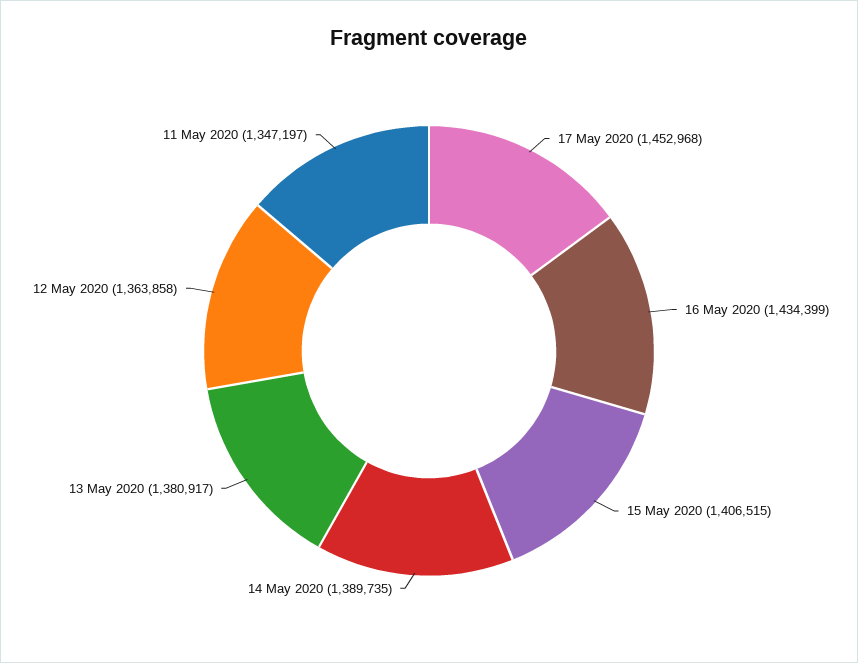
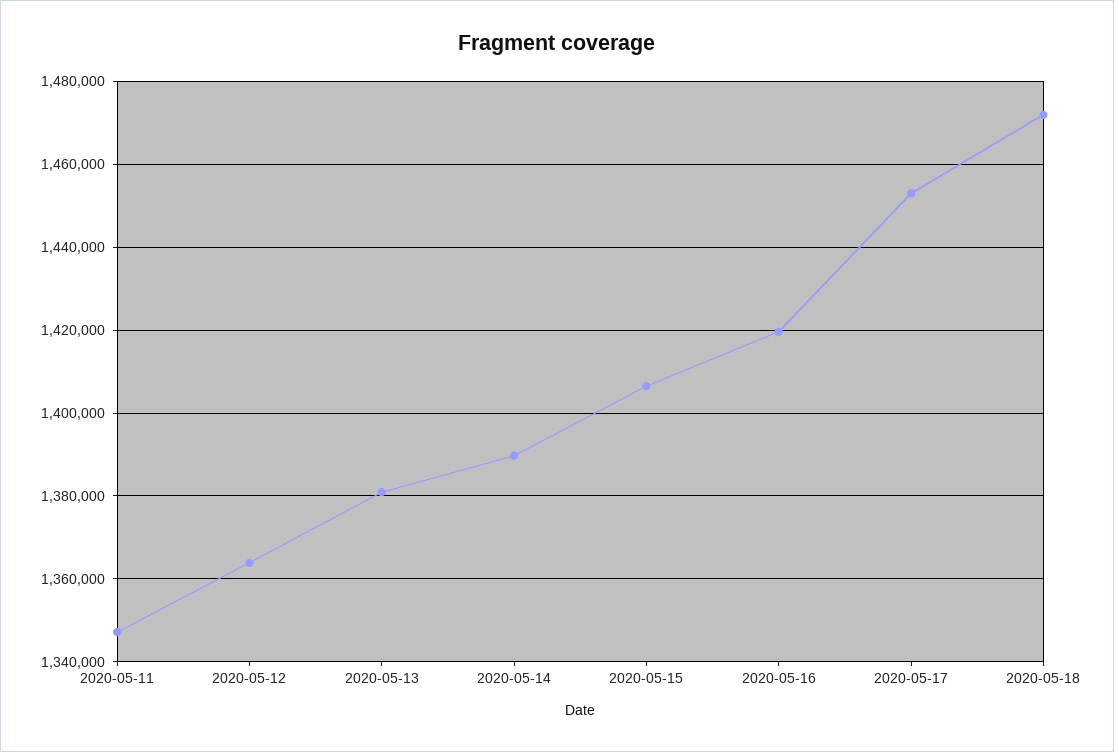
16 May 2020: 1434399 -> 1420000
2020-05-18: none -> 1472000

